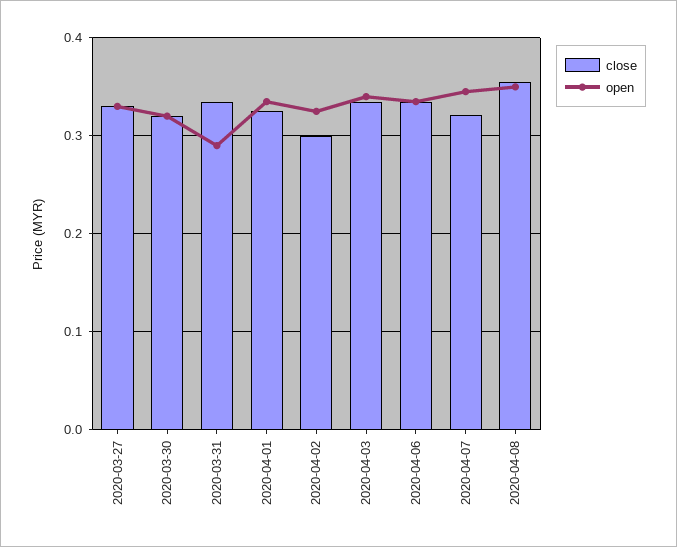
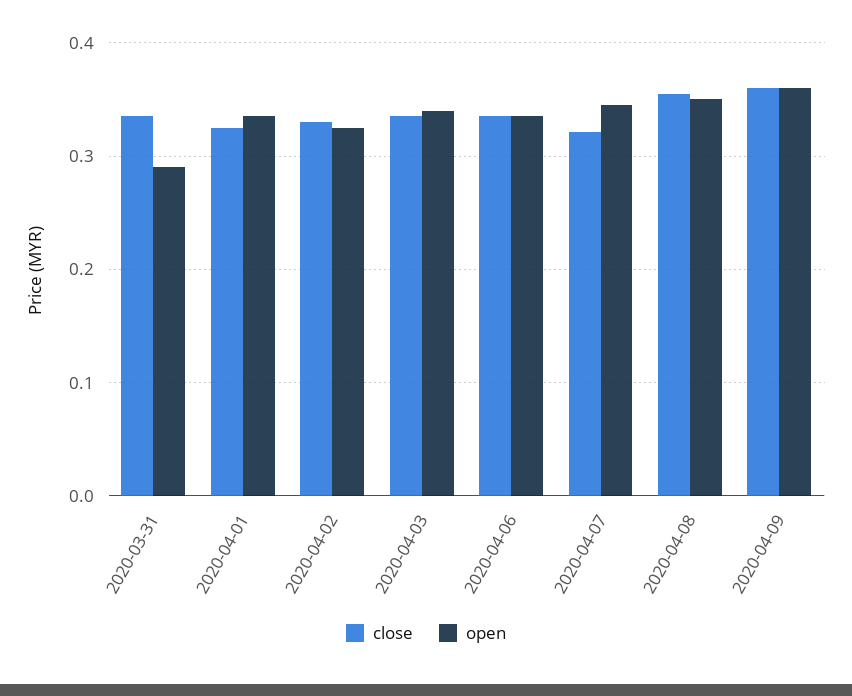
close, 2020-03-27: 0.33 -> none
open, 2020-03-27: 0.33 -> none
close, 2020-03-30: 0.32 -> none
open, 2020-03-30: 0.32 -> none
close, 2020-04-02: 0.3 -> 0.33
close, 2020-04-09: none -> 0.36
open, 2020-04-09: none -> 0.36

